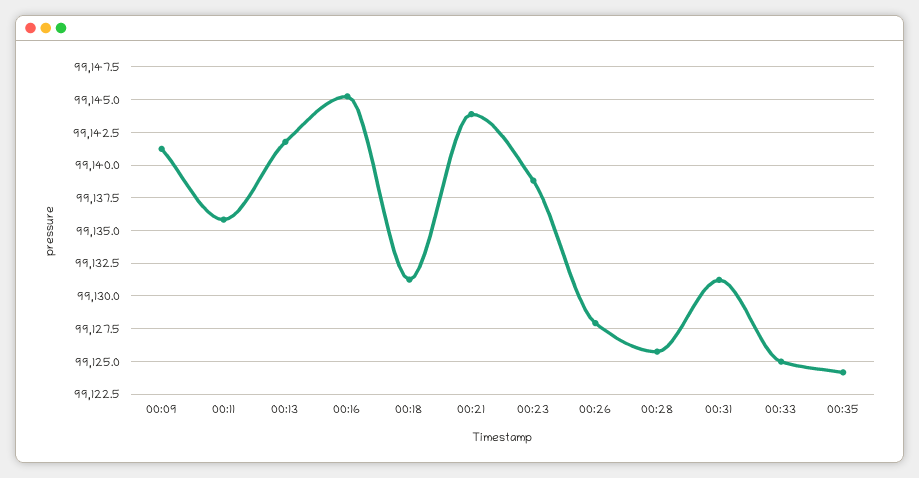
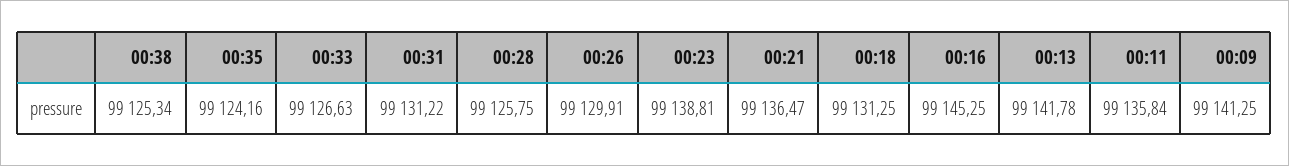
00:21: 99144 -> 99136.47
00:26: 99128 -> 99129.91
00:33: 99125 -> 99126.63
00:38: none -> 99125.34

